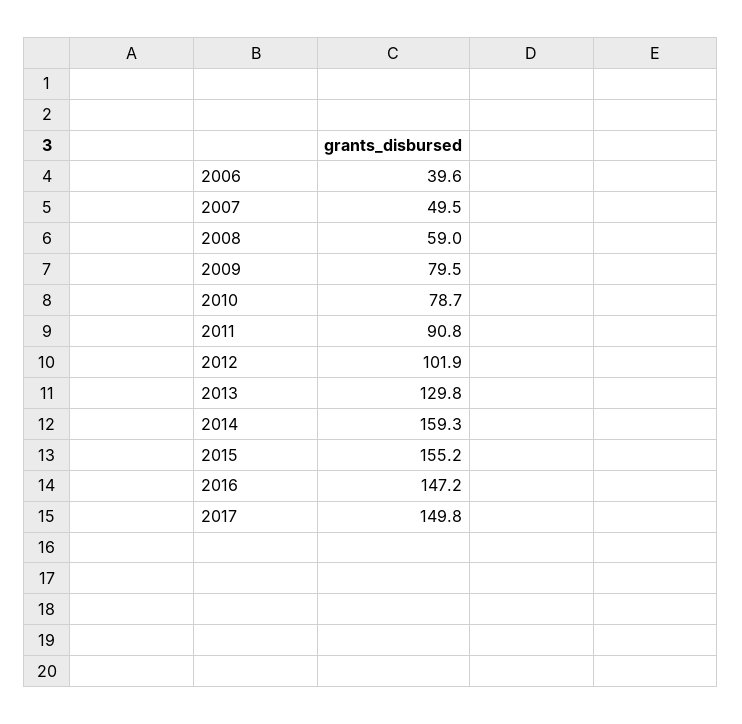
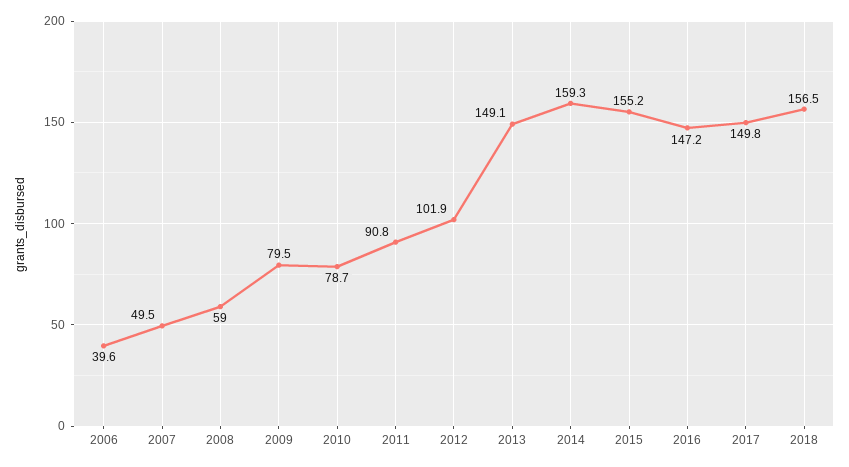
2013: 129.8 -> 149.1
2018: none -> 156.5

